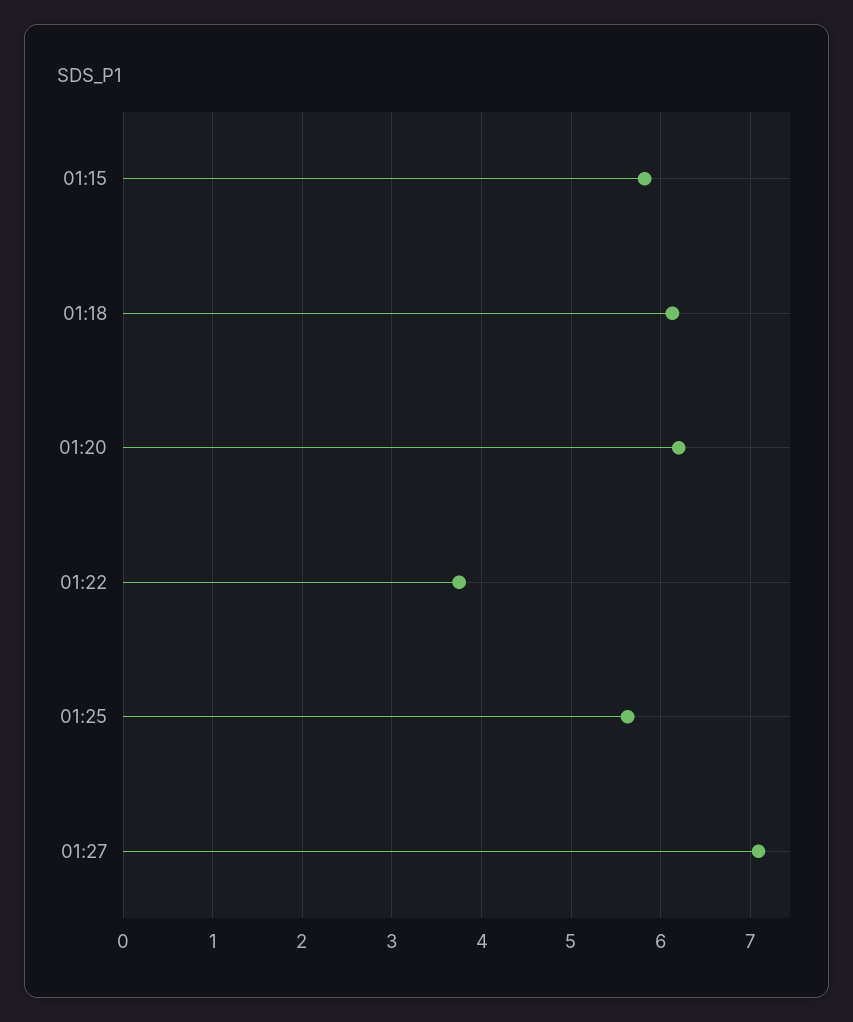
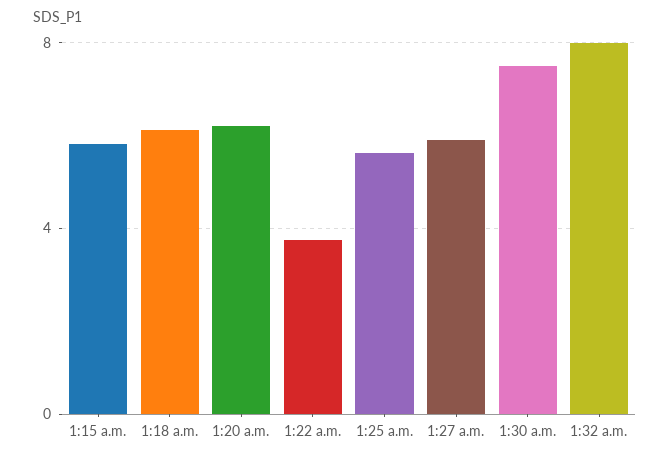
01:27: 7.1 -> 6
1:30 a.m.: none -> 7.5
1:32 a.m.: none -> 8

